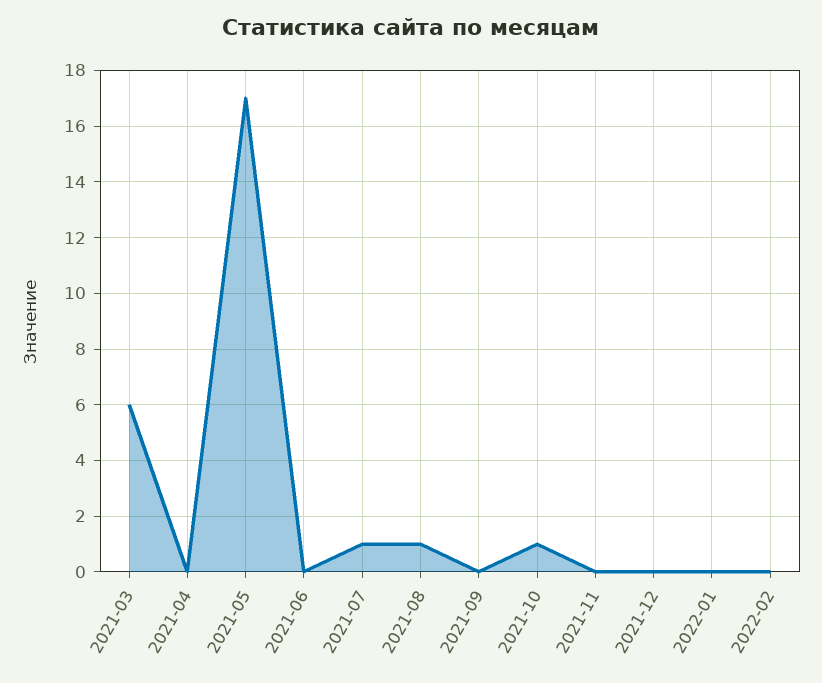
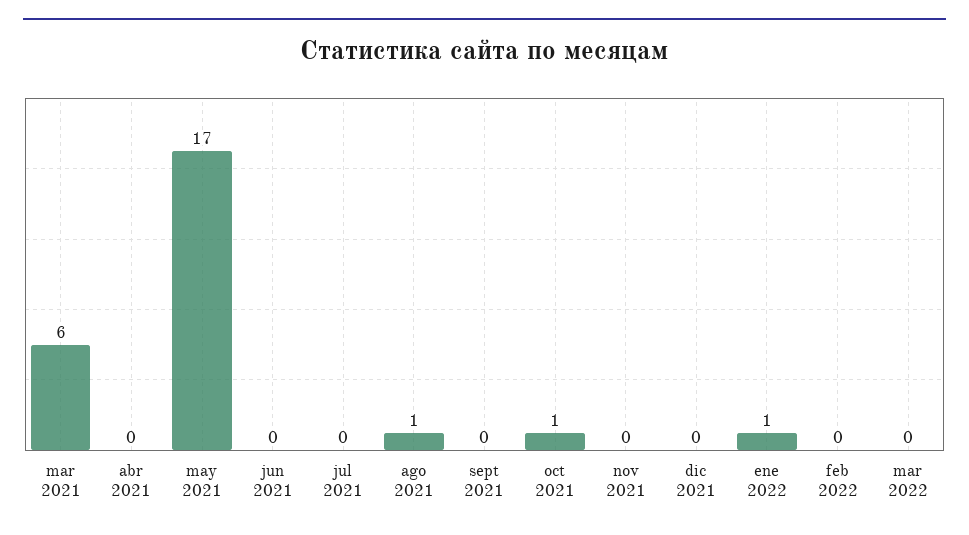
2021-07: 1 -> 0
2022-01: 0 -> 1
mar 2022: none -> 0

